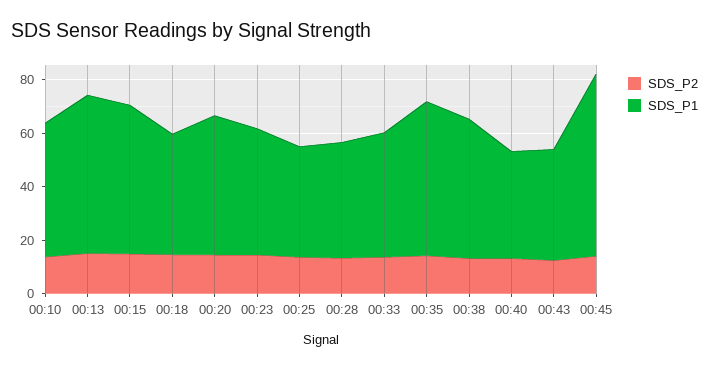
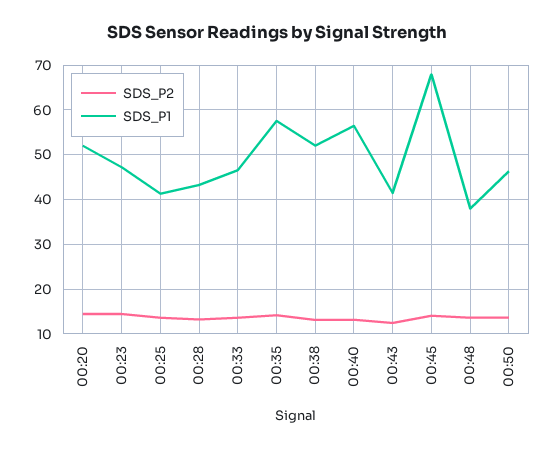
SDS_P2, 00:10: 15 -> none
SDS_P1, 00:10: 50 -> none
SDS_P2, 00:13: 15 -> none
SDS_P1, 00:13: 60 -> none
SDS_P2, 00:15: 15 -> none
SDS_P1, 00:15: 55 -> none
SDS_P2, 00:18: 15 -> none
SDS_P1, 00:18: 45 -> none
SDS_P1, 00:40: 40 -> 56
SDS_P2, 00:48: none -> 14
SDS_P1, 00:48: none -> 38
SDS_P2, 00:50: none -> 14
SDS_P1, 00:50: none -> 46

